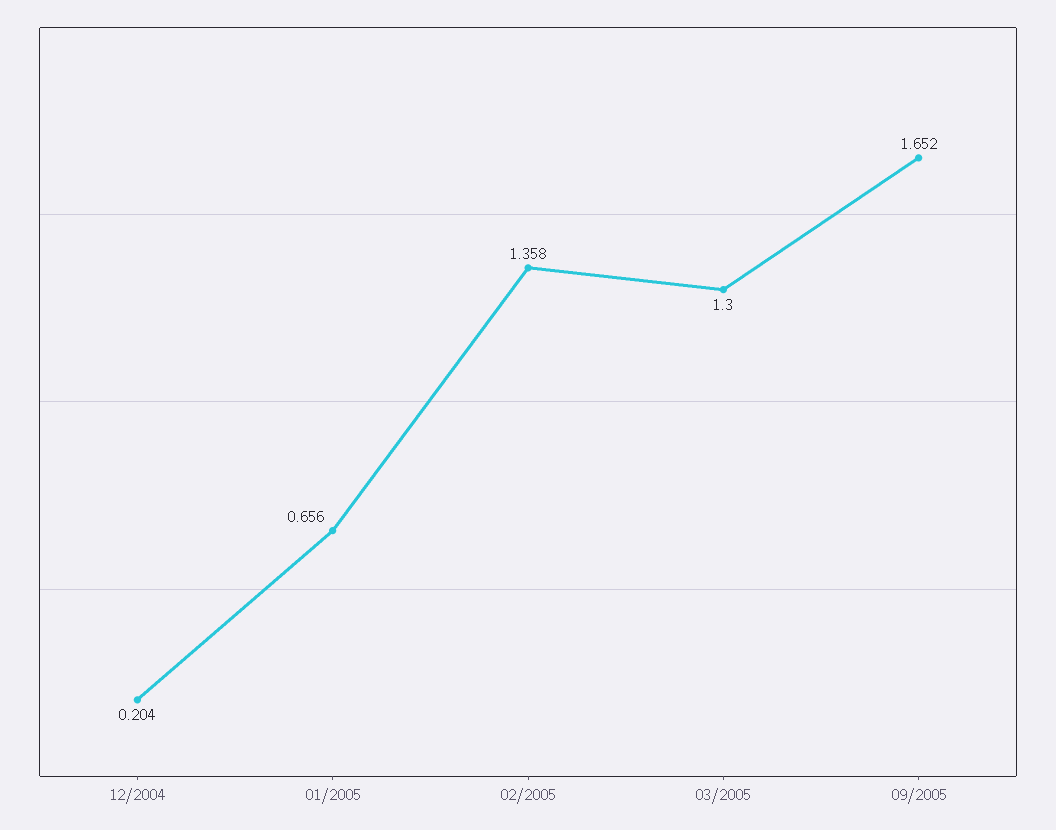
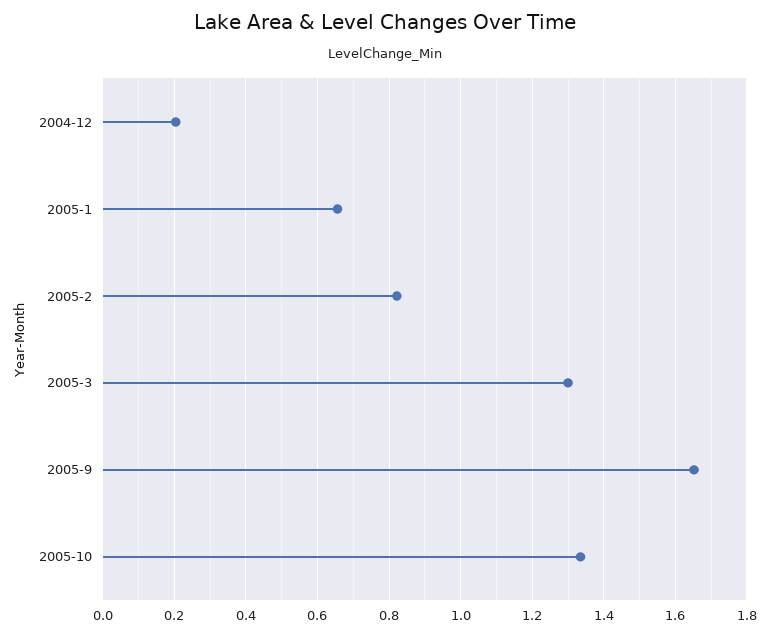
02/2005: 1.358 -> 0.82
2005-10: none -> 1.34

